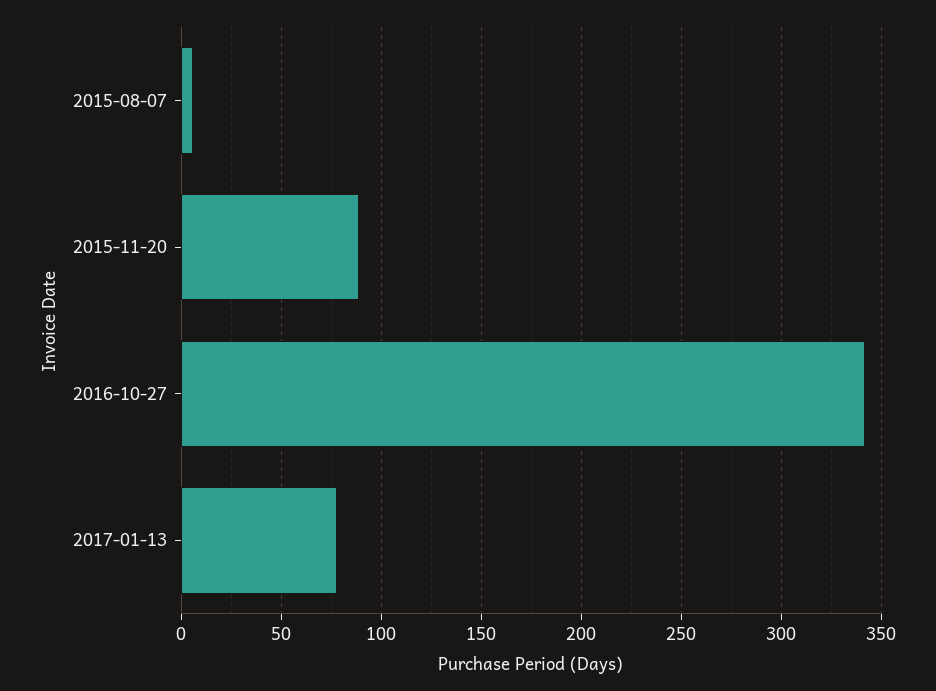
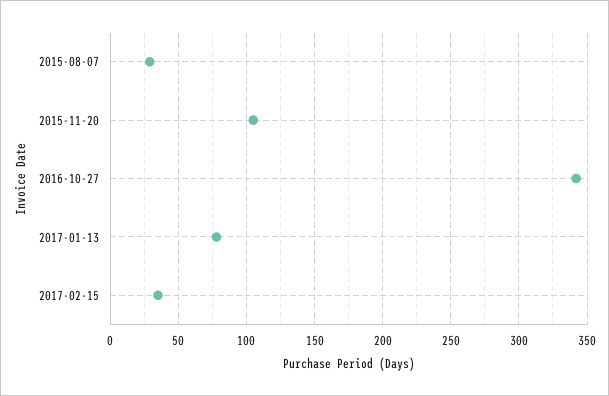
2015-08-07: 5 -> 30
2015-11-20: 90 -> 105
2017-02-15: none -> 35

